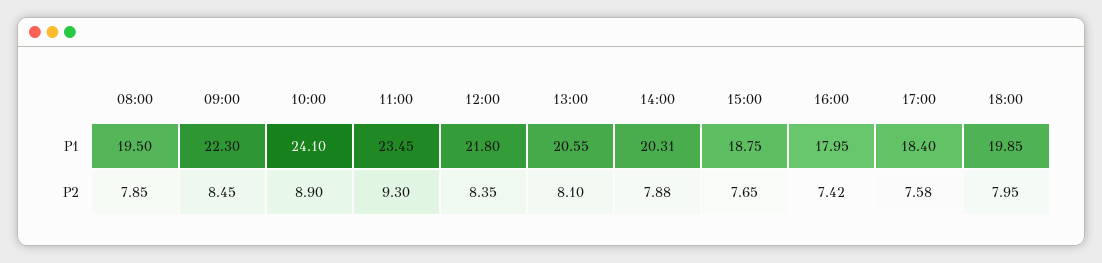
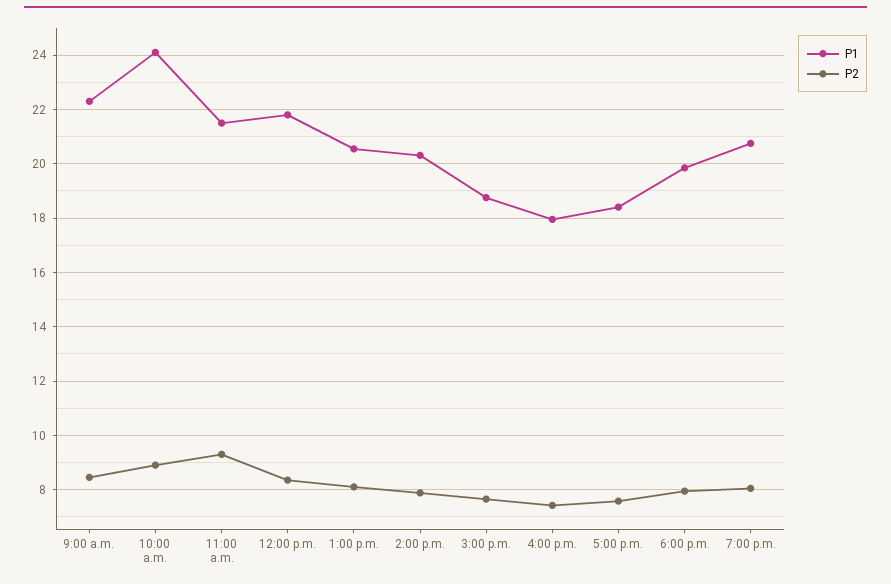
P1, 08:00: 19.5 -> none
P1, 11:00: 23.45 -> 21.5
P2, 08:00: 7.85 -> none
P1, 7:00 p.m.: none -> 20.75
P2, 7:00 p.m.: none -> 8

